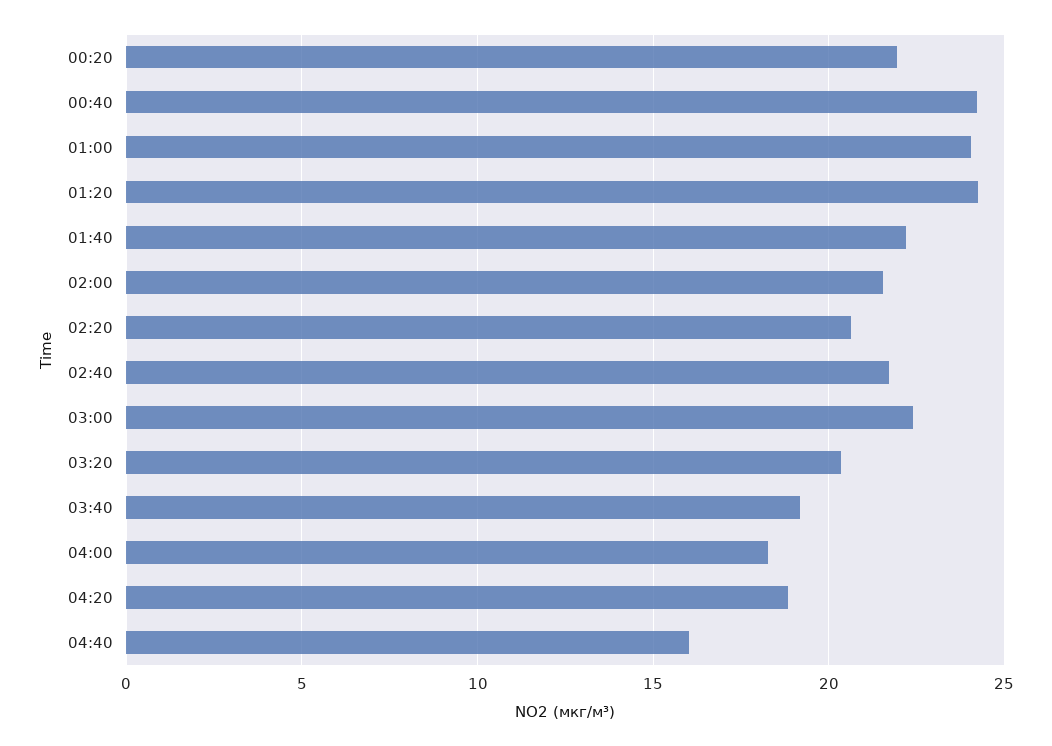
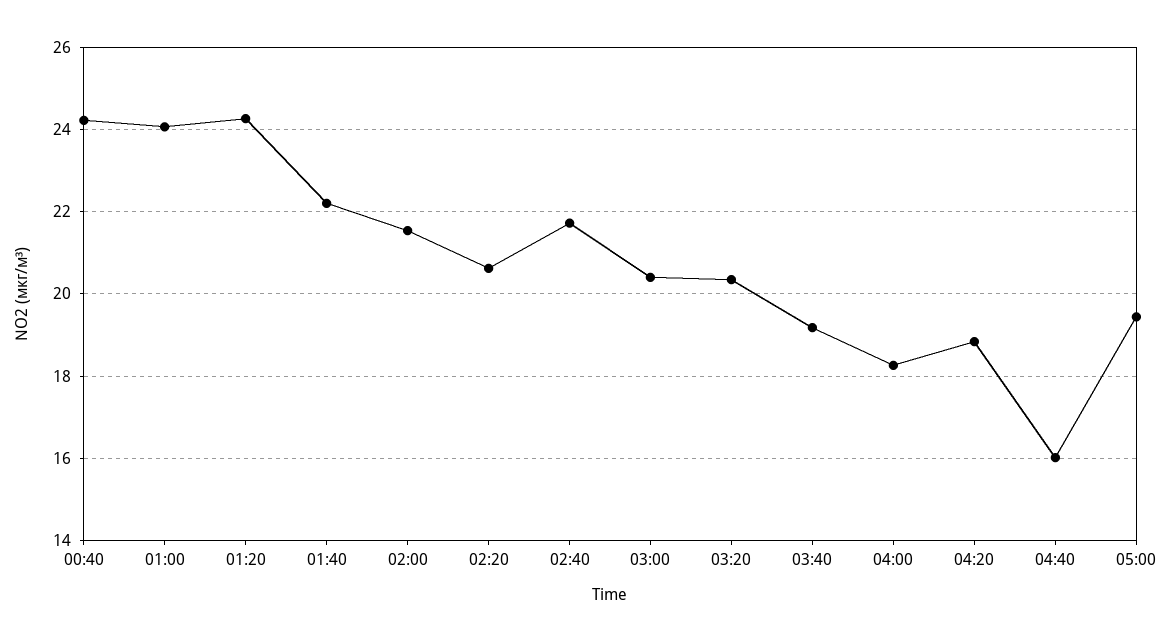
00:20: 22 -> none
03:00: 22.5 -> 20.4
05:00: none -> 19.4

